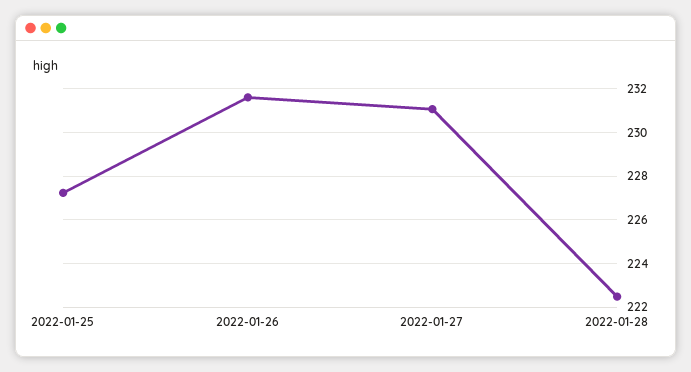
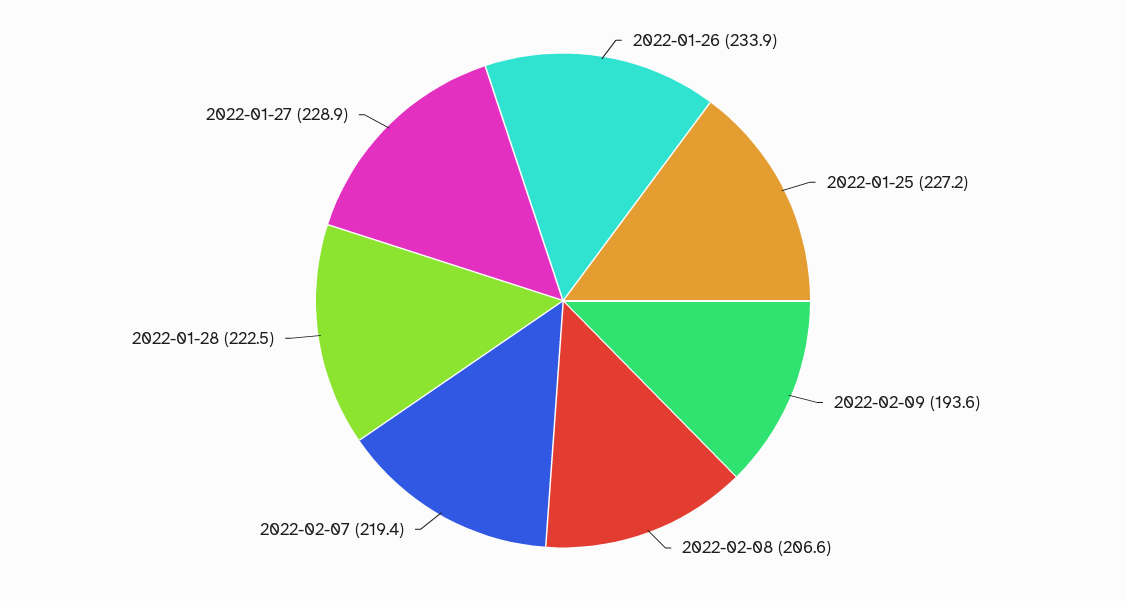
2022-01-26: 231.5 -> 233.9
2022-01-27: 231 -> 228.9
2022-02-09: none -> 193.6
2022-02-08: none -> 206.6
2022-02-07: none -> 219.4

